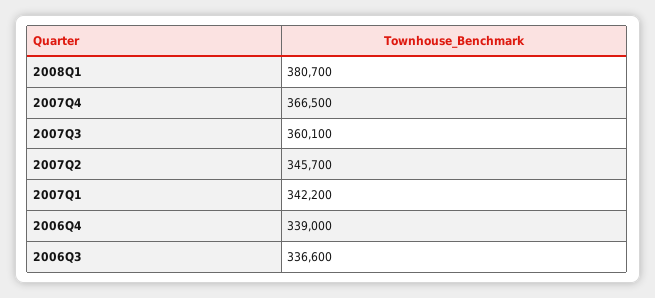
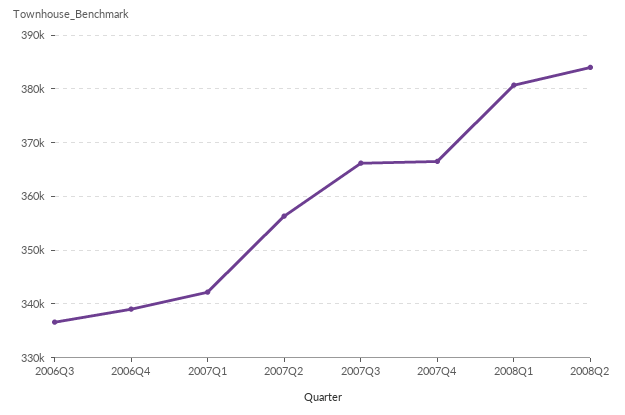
2007Q3: 360100 -> 366000
2007Q2: 345700 -> 356000
2008Q2: none -> 384000

